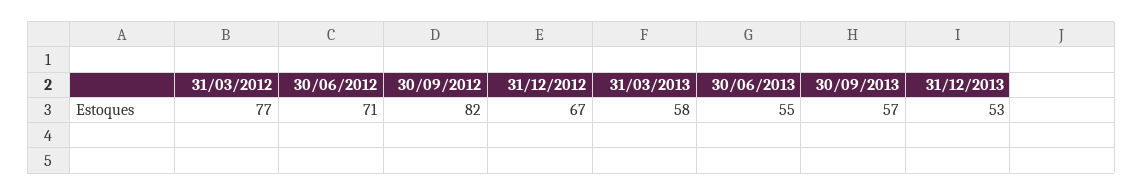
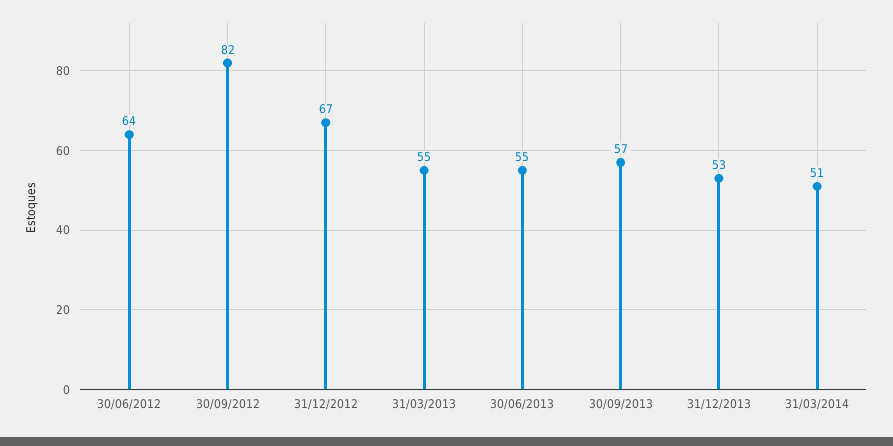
31/03/2012: 77 -> none
30/06/2012: 71 -> 64
31/03/2013: 58 -> 55
31/03/2014: none -> 51

